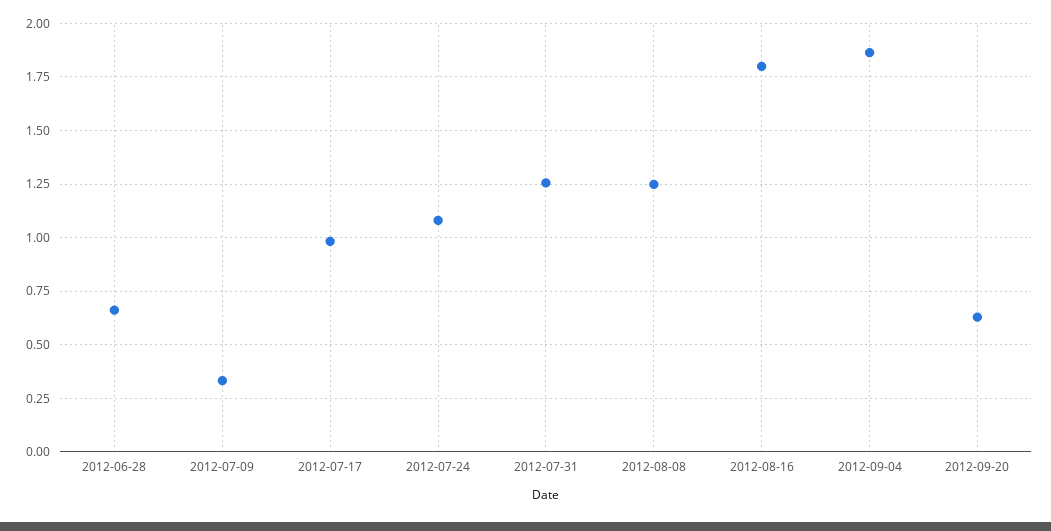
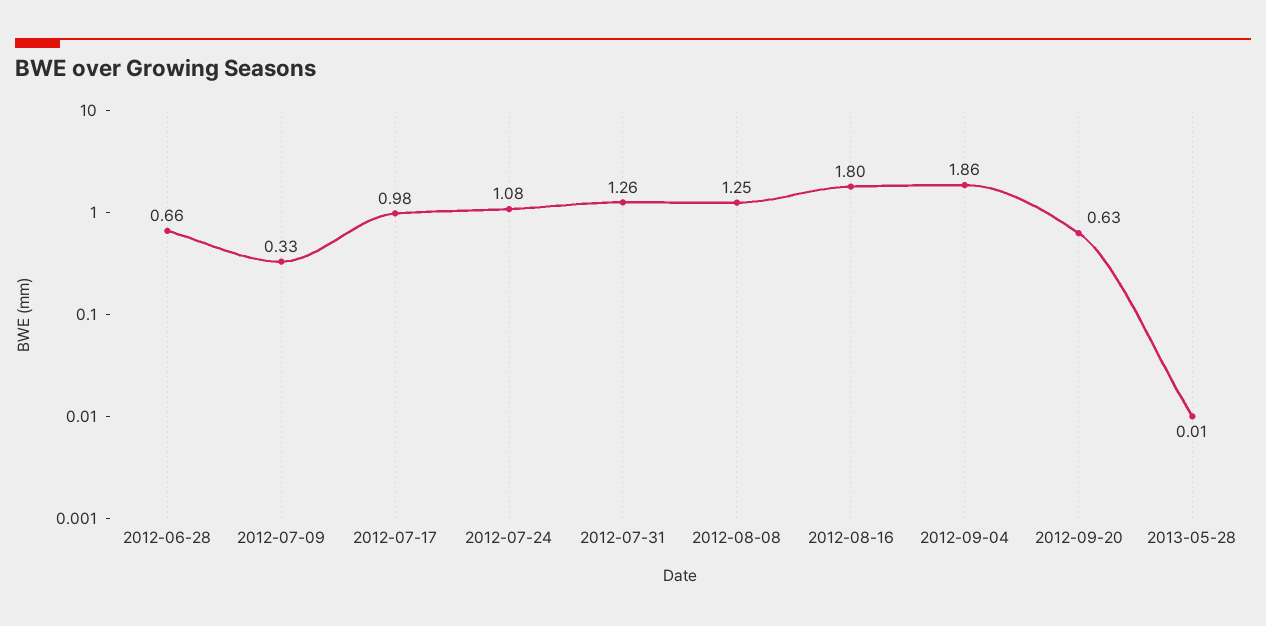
2013-05-28: none -> 0.01

